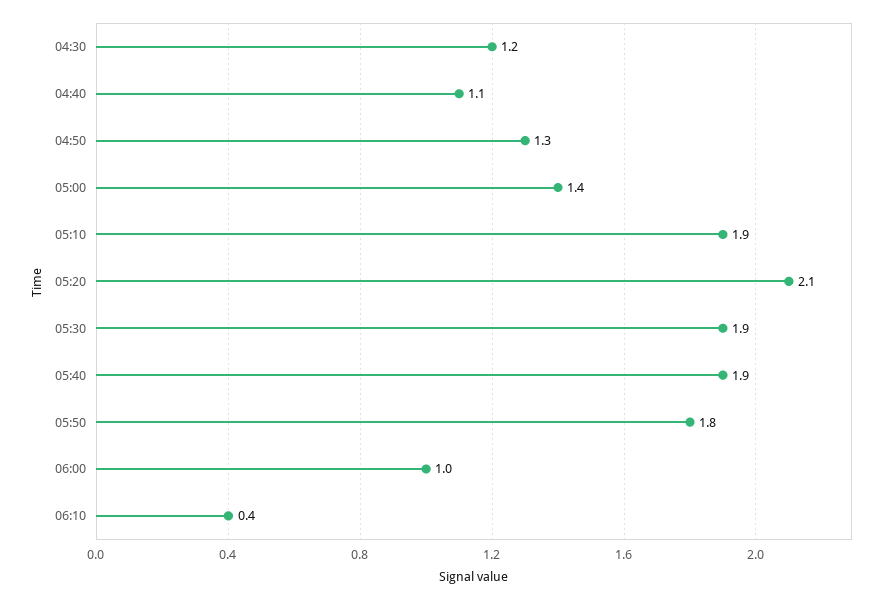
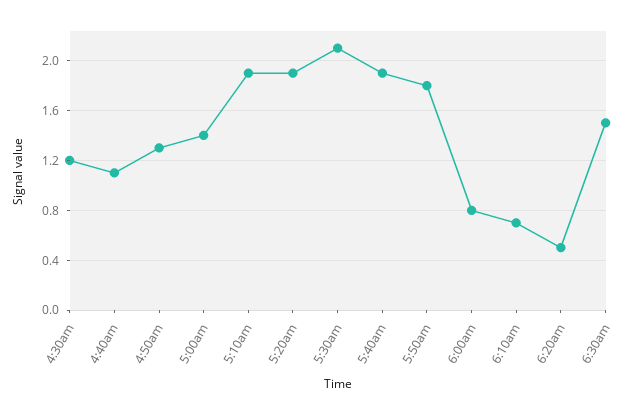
05:20: 2.1 -> 1.9
05:30: 1.9 -> 2.1
06:00: 1 -> 0.8
06:10: 0.4 -> 0.7
6:20am: none -> 0.5
6:30am: none -> 1.5

